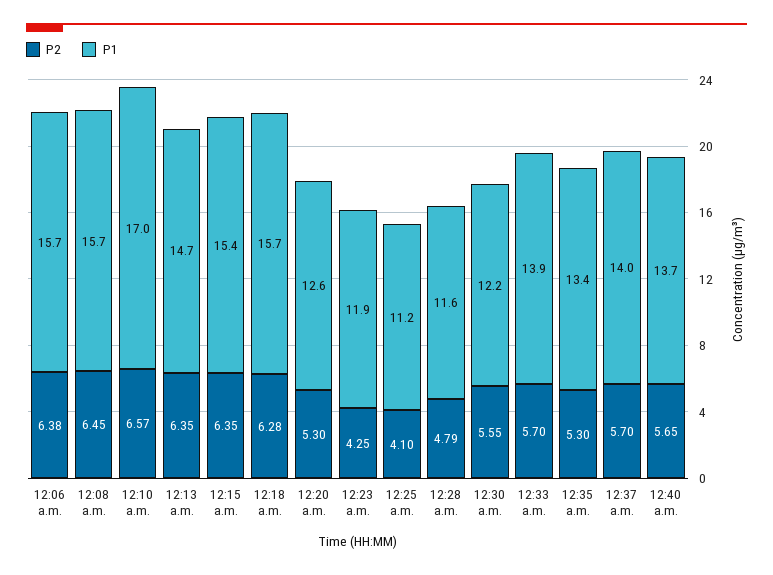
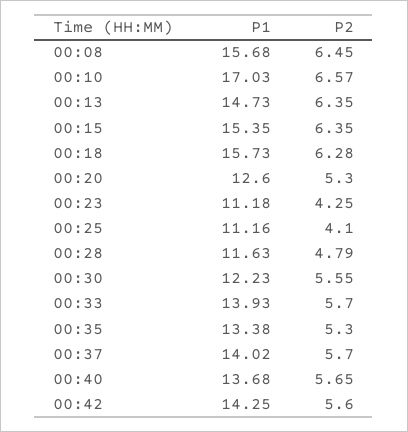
P2, 12:06 a.m.: 6.38 -> none
P1, 12:06 a.m.: 15.7 -> none
P1, 12:23 a.m.: 11.9 -> 11.18
P1, 00:42: none -> 14.25
P2, 00:42: none -> 5.6

